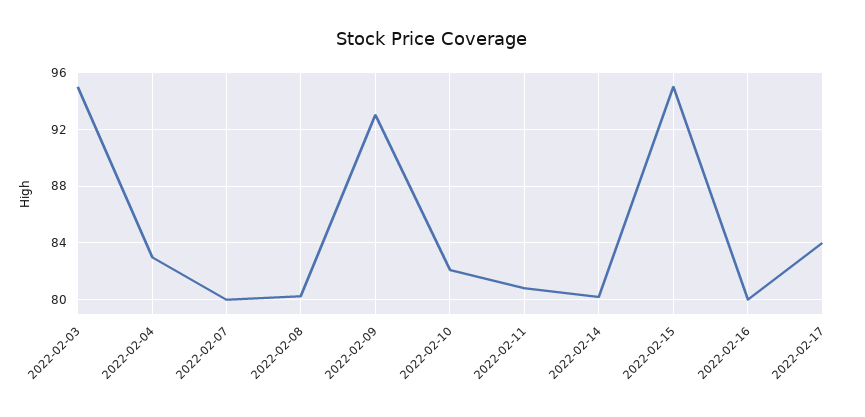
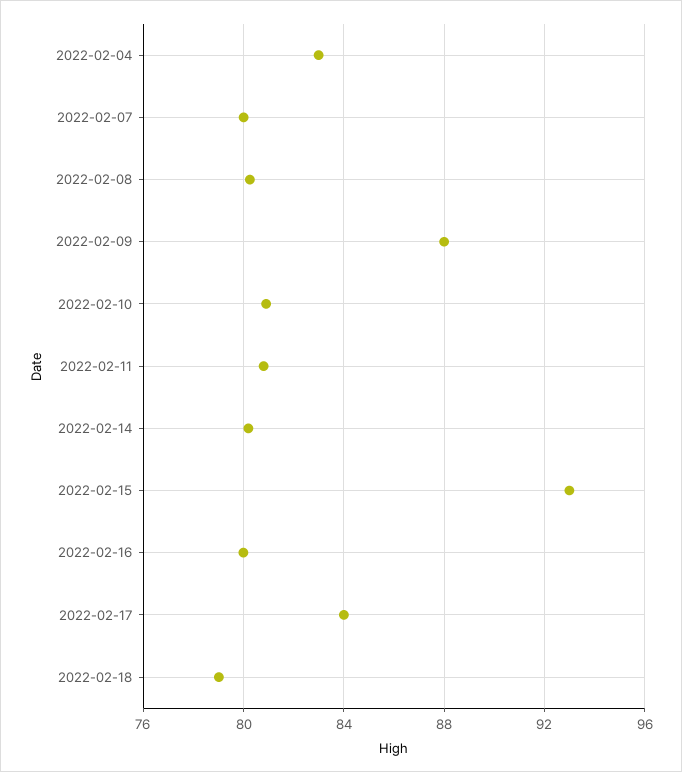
2022-02-03: 95 -> none
2022-02-09: 93 -> 88
2022-02-10: 82 -> 81
2022-02-15: 95 -> 93
2022-02-18: none -> 79

